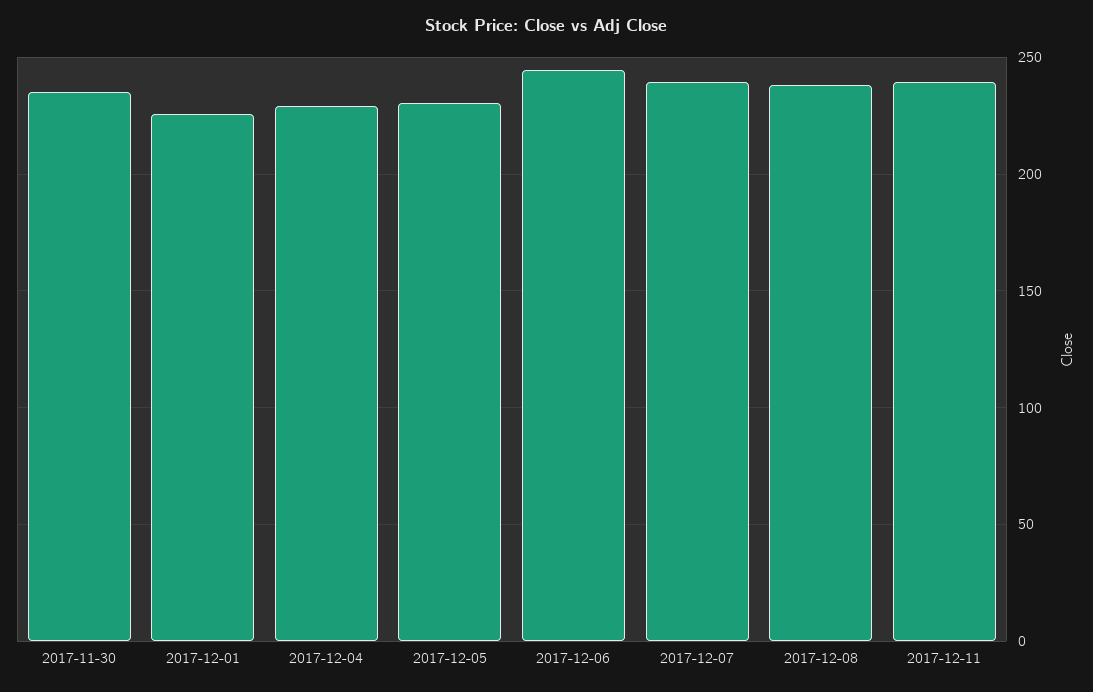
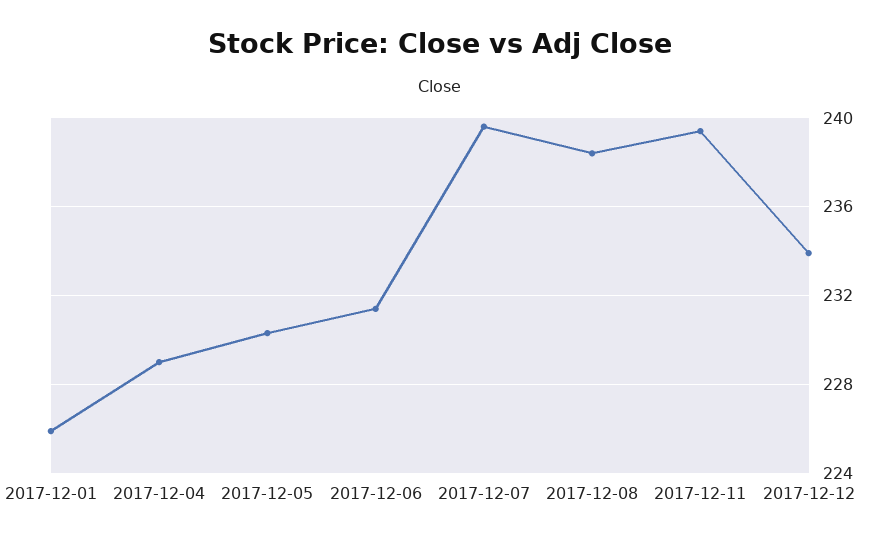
2017-11-30: 235 -> none
2017-12-06: 245 -> 231.5
2017-12-12: none -> 234

